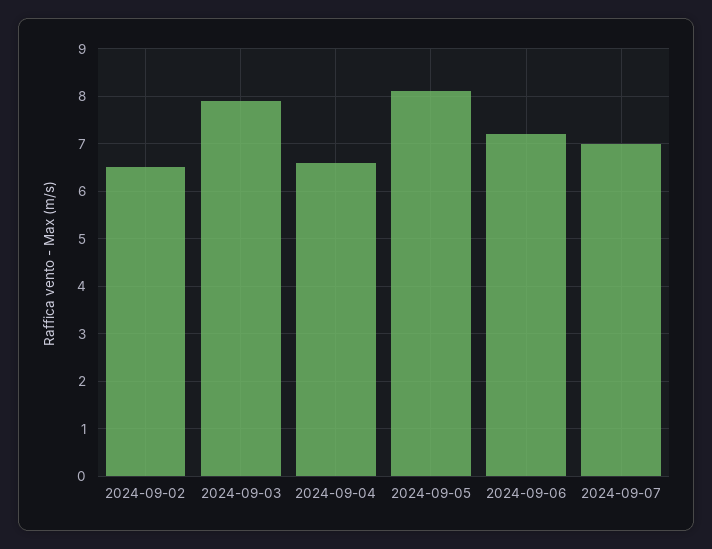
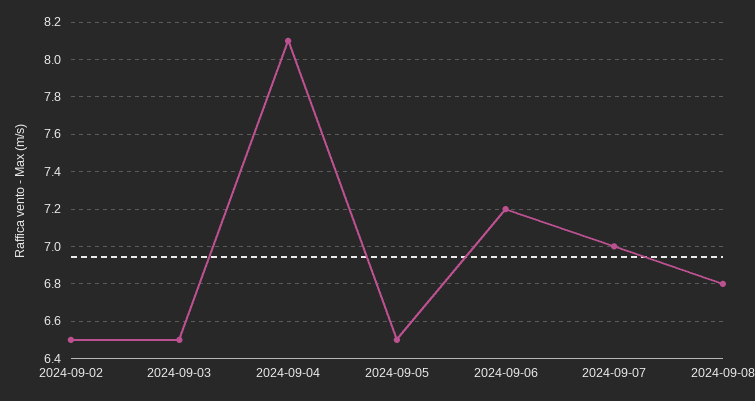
2024-09-03: 8 -> 6.5
2024-09-04: 6.5 -> 8.1
2024-09-05: 8 -> 6.5
2024-09-08: none -> 6.8

